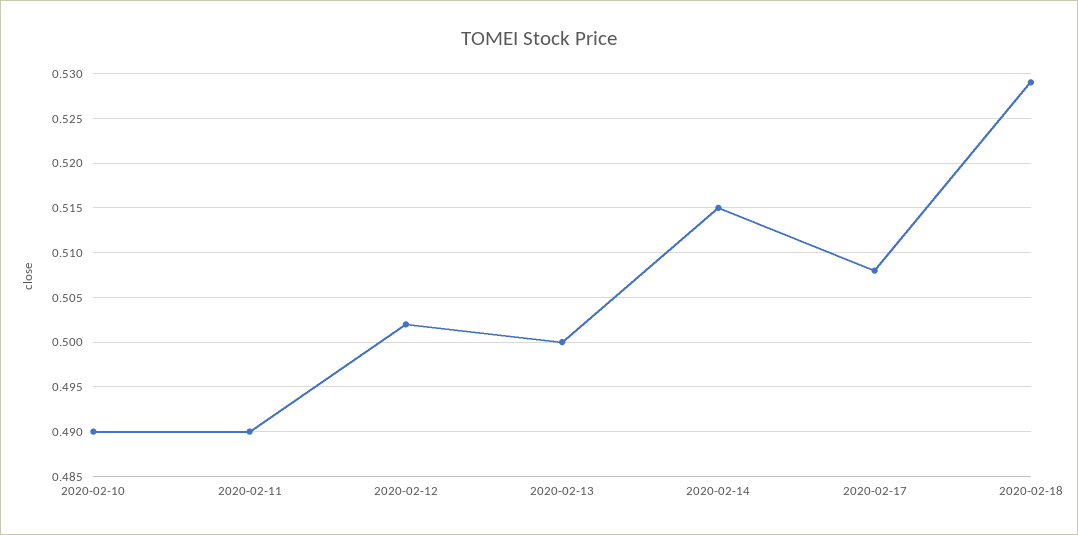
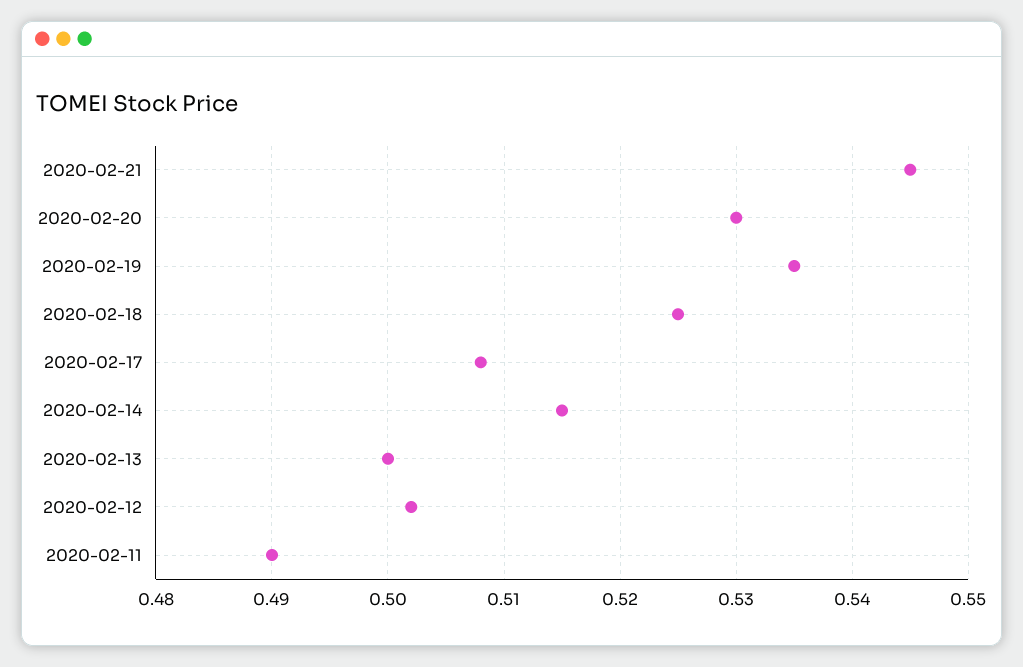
2020-02-10: 0.49 -> none
2020-02-18: 0.529 -> 0.525
2020-02-21: none -> 0.545
2020-02-20: none -> 0.53
2020-02-19: none -> 0.535

